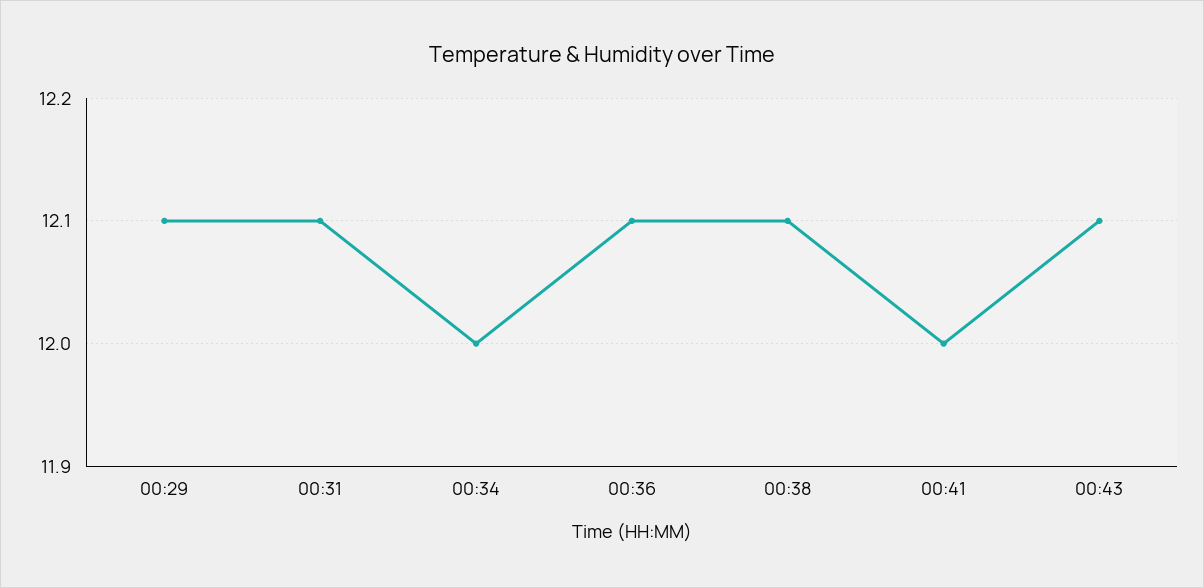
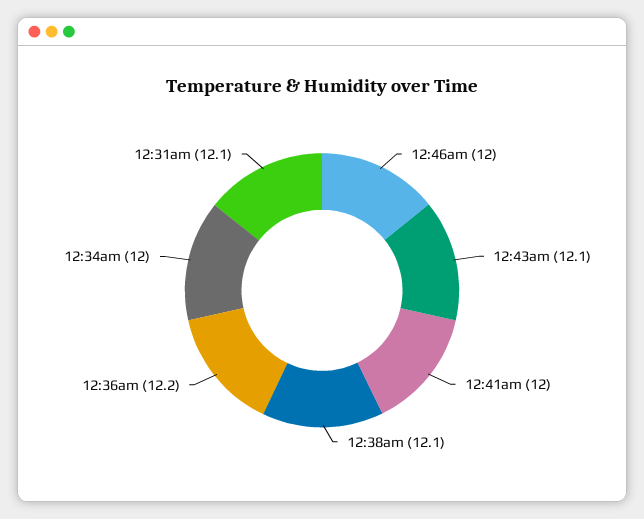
00:29: 12.1 -> none
00:36: 12.1 -> 12.2
12:46am: none -> 12

